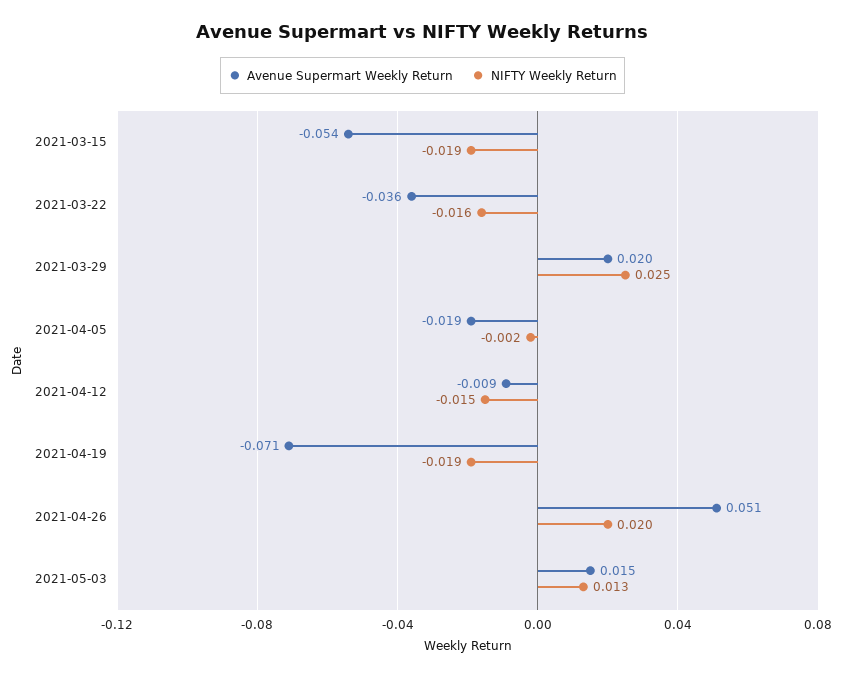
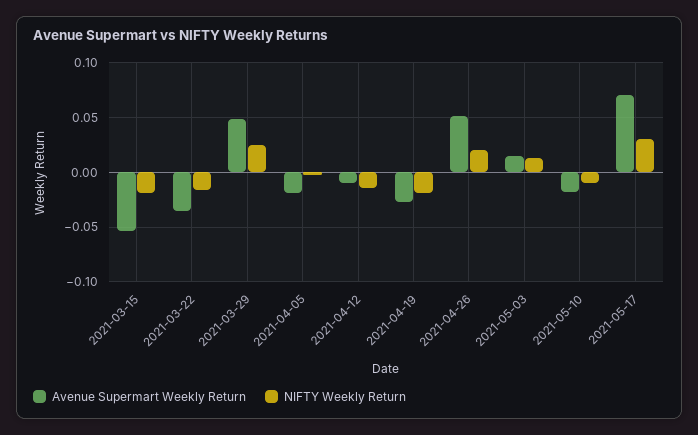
Avenue Supermart Weekly Return, 2021-03-29: 0.02 -> 0.05
Avenue Supermart Weekly Return, 2021-04-19: -0.071 -> -0.03
Avenue Supermart Weekly Return, 2021-05-10: none -> -0.02
NIFTY Weekly Return, 2021-05-10: none -> -0.01
Avenue Supermart Weekly Return, 2021-05-17: none -> 0.07
NIFTY Weekly Return, 2021-05-17: none -> 0.03

